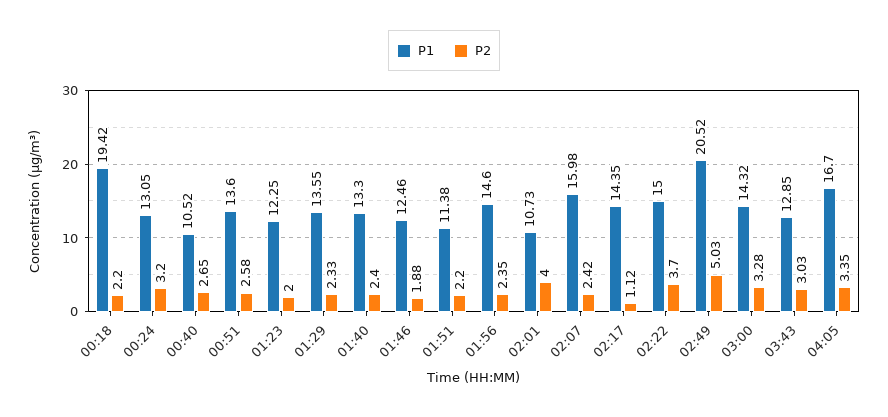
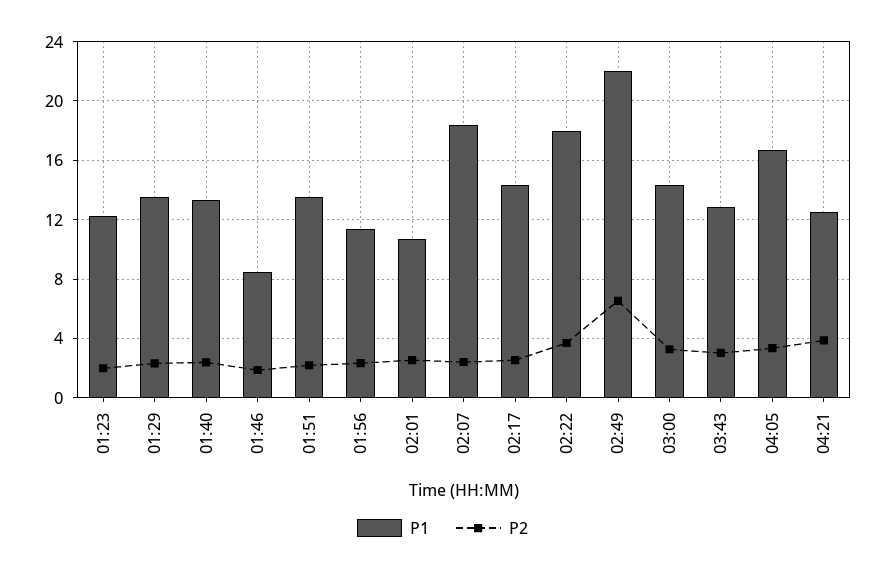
P1, 00:18: 19.42 -> none
P2, 00:18: 2.2 -> none
P1, 00:24: 13.05 -> none
P2, 00:24: 3.2 -> none
P1, 00:40: 10.52 -> none
P2, 00:40: 2.65 -> none
P1, 00:51: 13.6 -> none
P2, 00:51: 2.58 -> none
P1, 01:46: 12.46 -> 8.5
P1, 01:51: 11.38 -> 13.5
P1, 01:56: 14.6 -> 11.5
P2, 02:01: 4 -> 2.5
P1, 02:07: 15.98 -> 18.5
P2, 02:17: 1.12 -> 2.5
P1, 02:22: 15 -> 18
P1, 02:49: 20.52 -> 22
P2, 02:49: 5.03 -> 6.5
P1, 04:21: none -> 12.5
P2, 04:21: none -> 4

